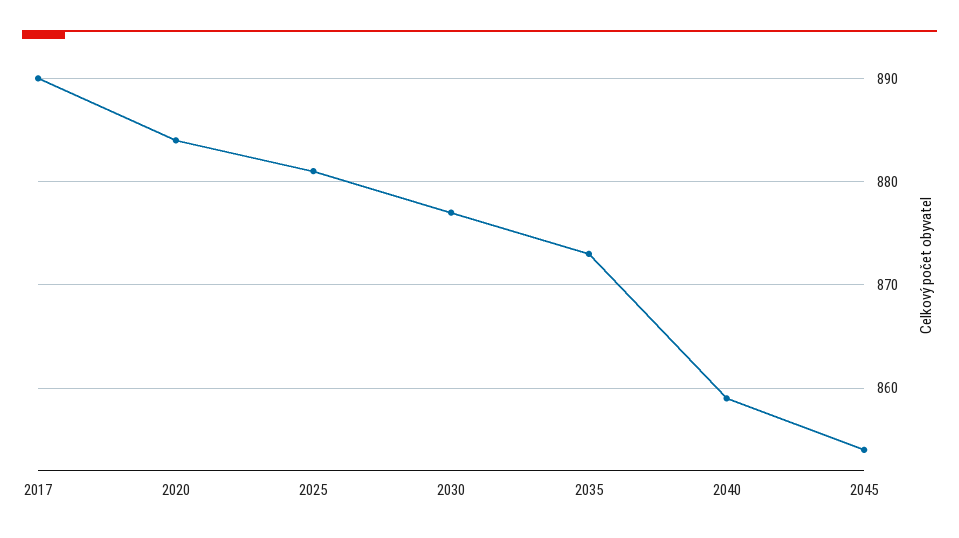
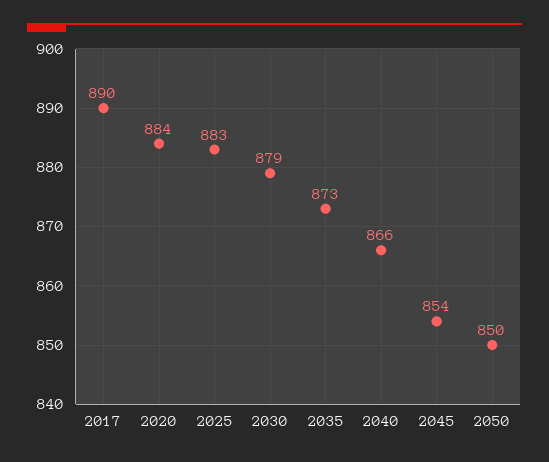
2025: 881 -> 883
2030: 877 -> 879
2040: 859 -> 866
2050: none -> 850

